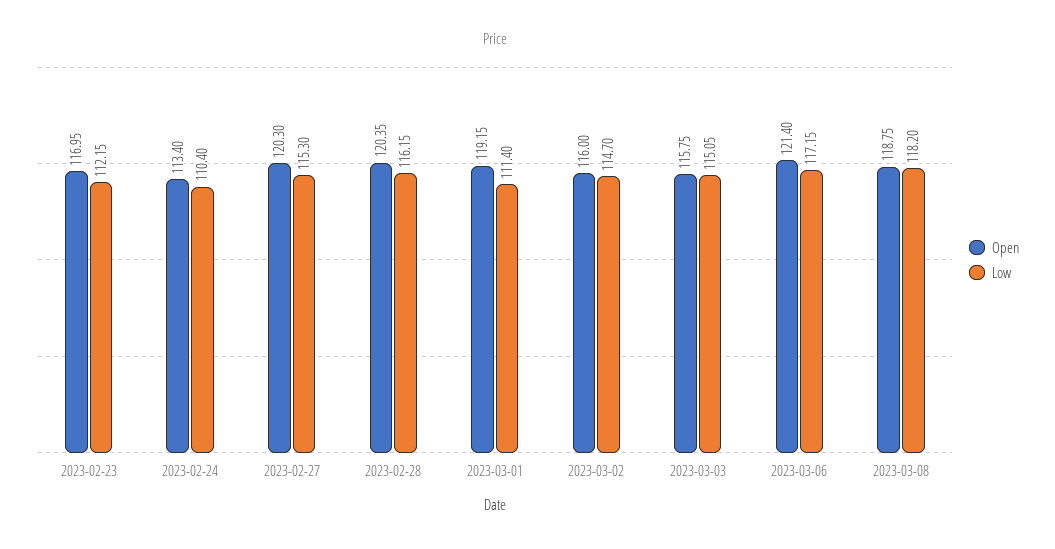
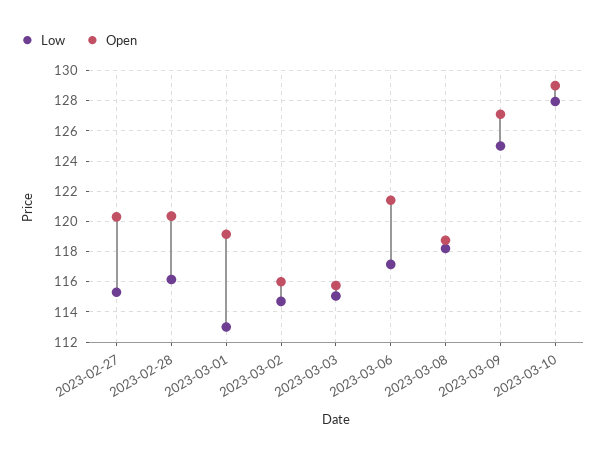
Open, 2023-02-23: 116.95 -> none
Low, 2023-02-23: 112.15 -> none
Open, 2023-02-24: 113.4 -> none
Low, 2023-02-24: 110.4 -> none
Low, 2023-03-01: 111.4 -> 113
Low, 2023-03-09: none -> 125
Open, 2023-03-09: none -> 127
Low, 2023-03-10: none -> 128
Open, 2023-03-10: none -> 129

